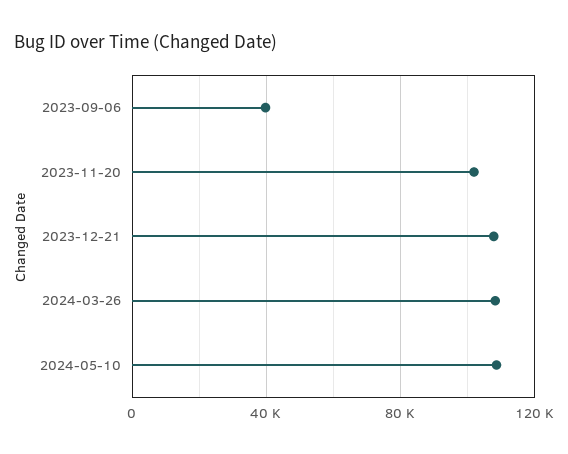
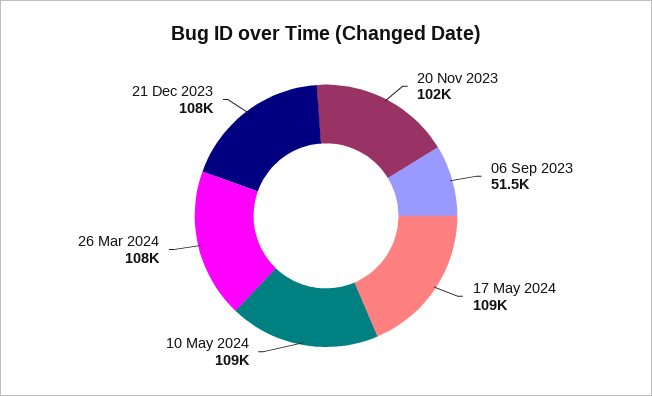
2023-09-06: 40000 -> 51500
17 May 2024: none -> 109000

